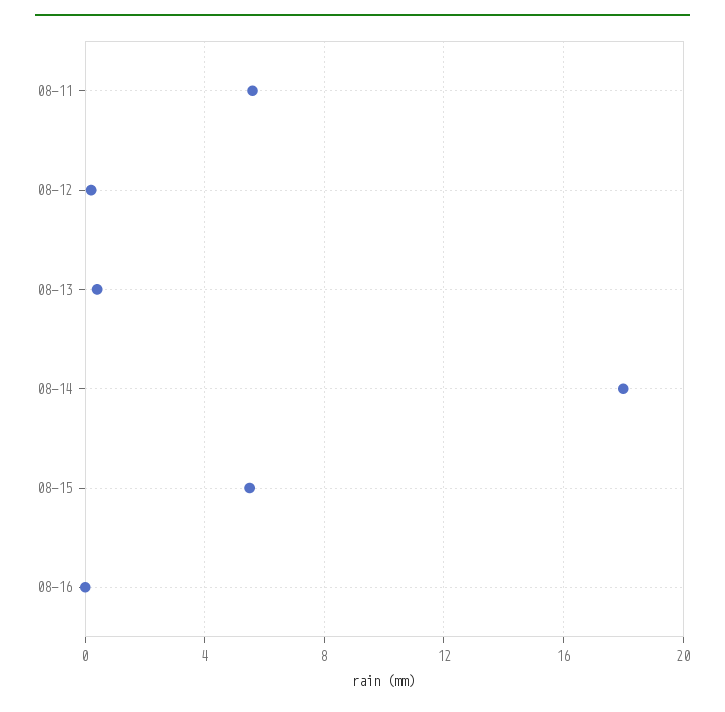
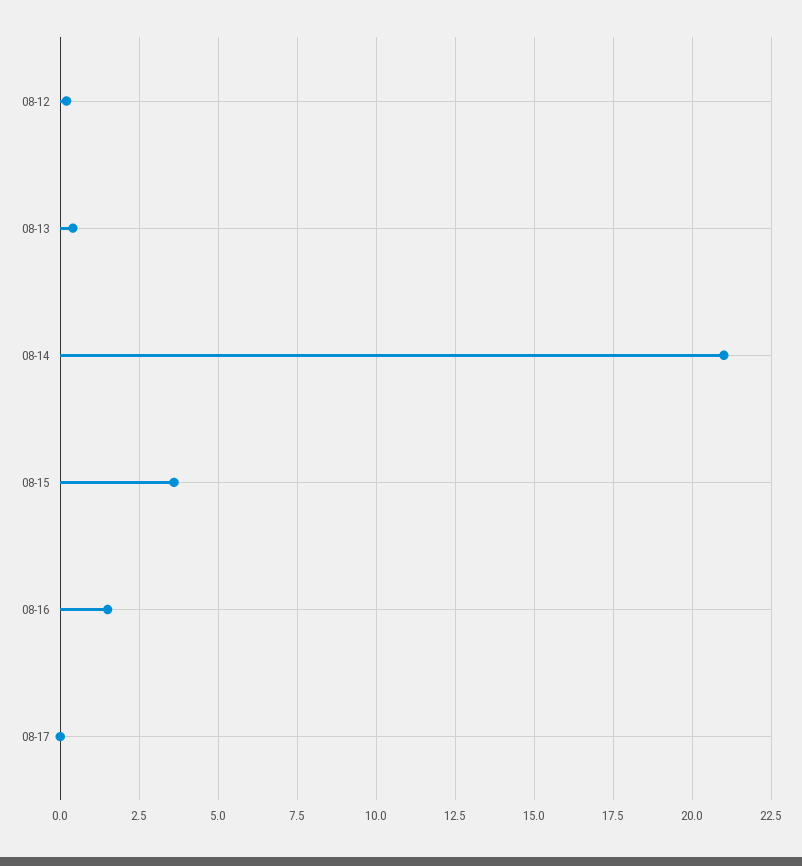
08-11: 5.5 -> none
08-14: 18 -> 21
08-15: 5.5 -> 3.5
08-16: 0 -> 1.5
08-17: none -> 0

